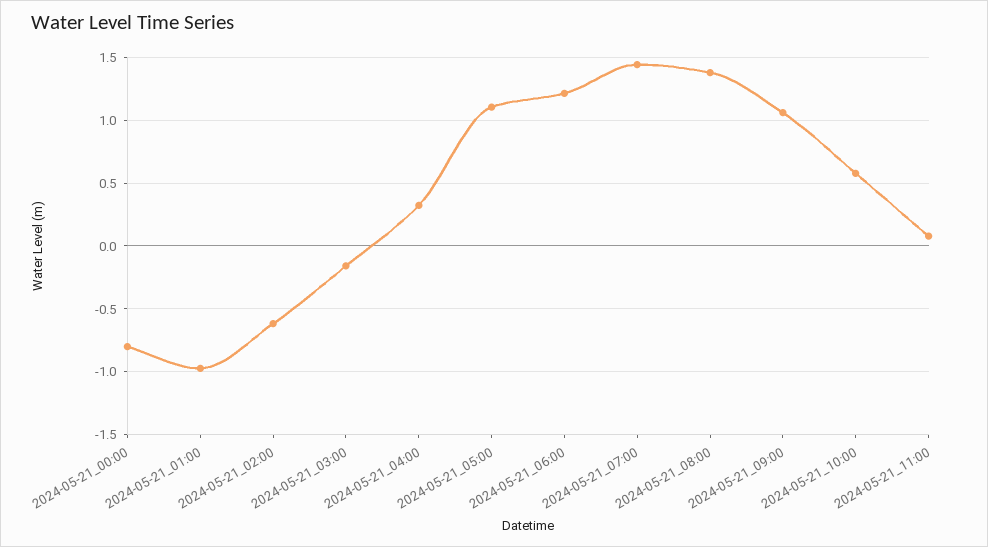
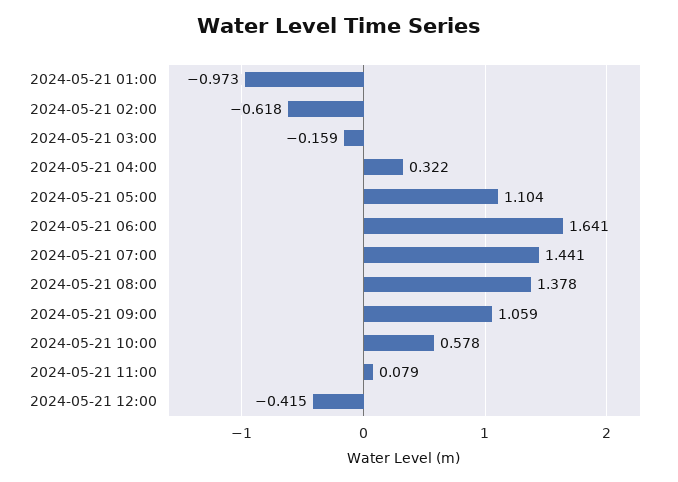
2024-05-21_00:00: -0.8 -> none
2024-05-21_06:00: 1.2 -> 1.641
2024-05-21 12:00: none -> -0.415

